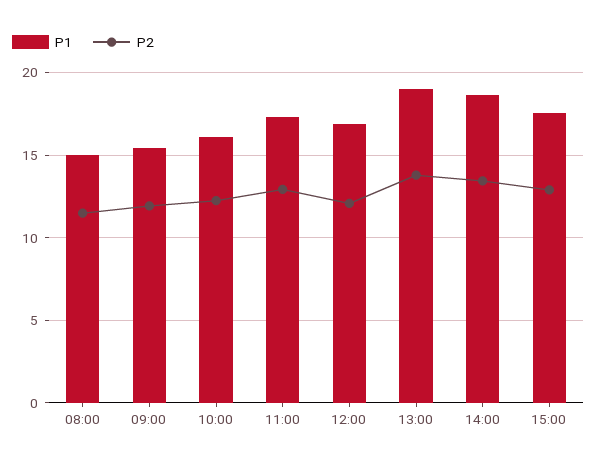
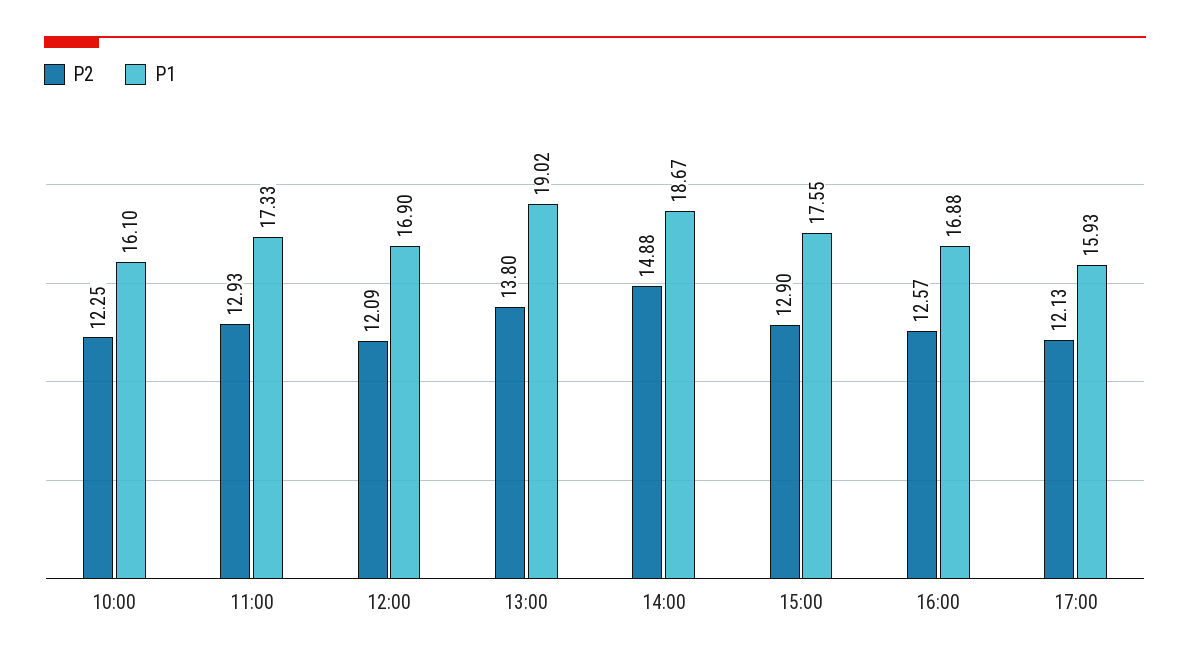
P1, 08:00: 15 -> none
P2, 08:00: 11.5 -> none
P1, 09:00: 15.5 -> none
P2, 09:00: 12 -> none
P2, 14:00: 13.5 -> 14.88
P2, 16:00: none -> 12.57
P1, 16:00: none -> 16.88
P2, 17:00: none -> 12.13
P1, 17:00: none -> 15.93

